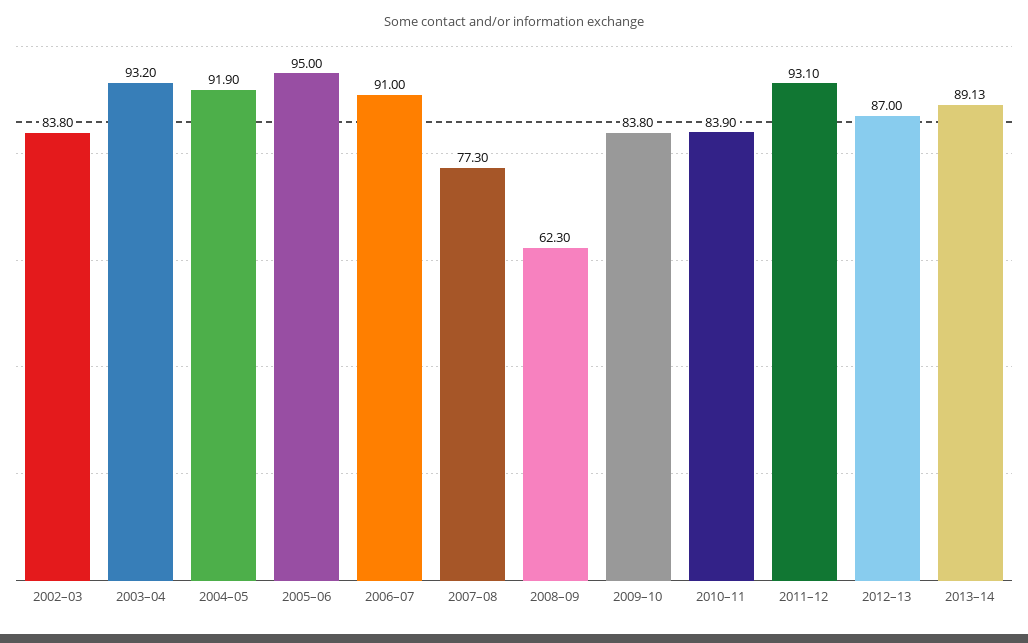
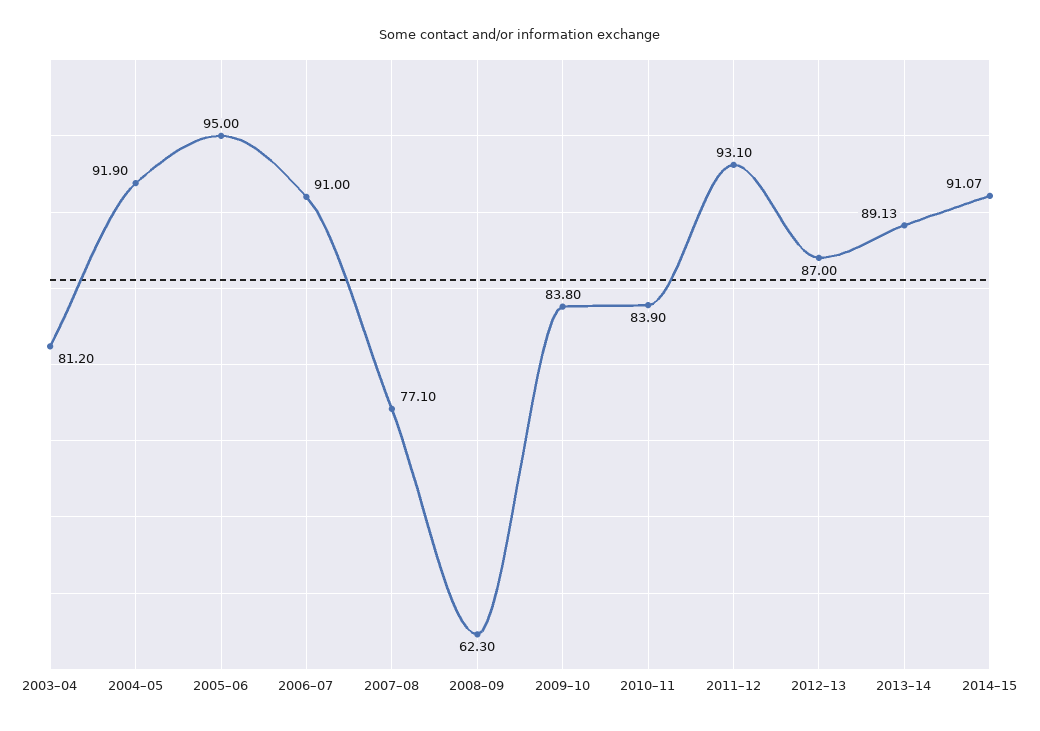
2002–03: 83.8 -> none
2003–04: 93.2 -> 81.2
2007–08: 77.3 -> 77.1
2014–15: none -> 91.07

